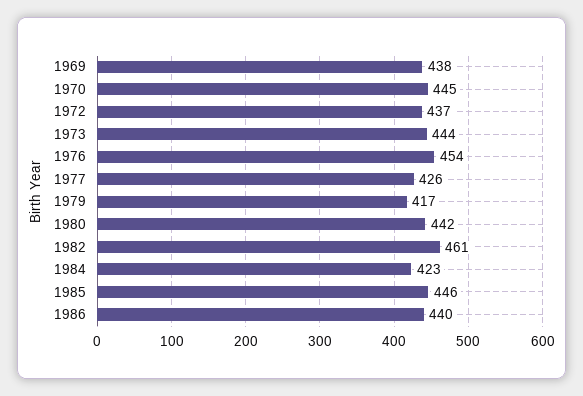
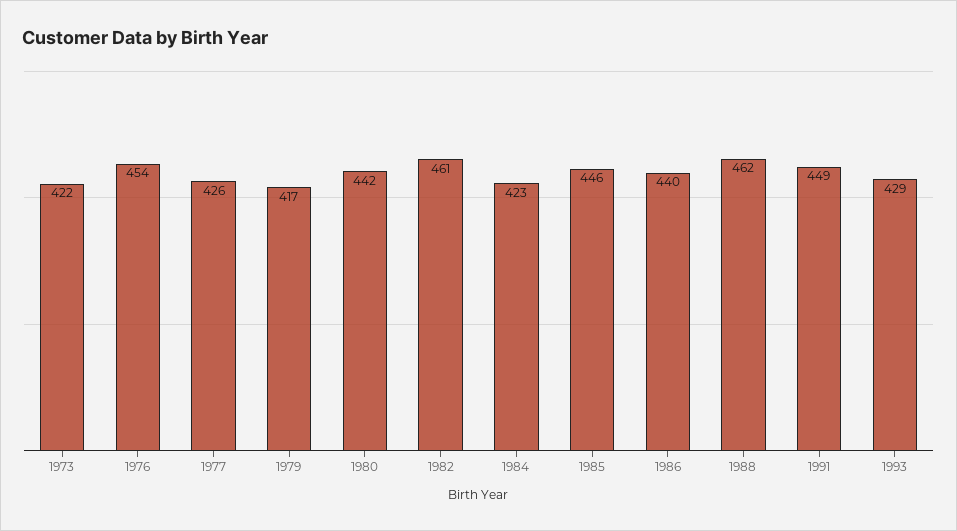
1969: 438 -> none
1970: 445 -> none
1972: 437 -> none
1973: 444 -> 422
1988: none -> 462
1991: none -> 449
1993: none -> 429

